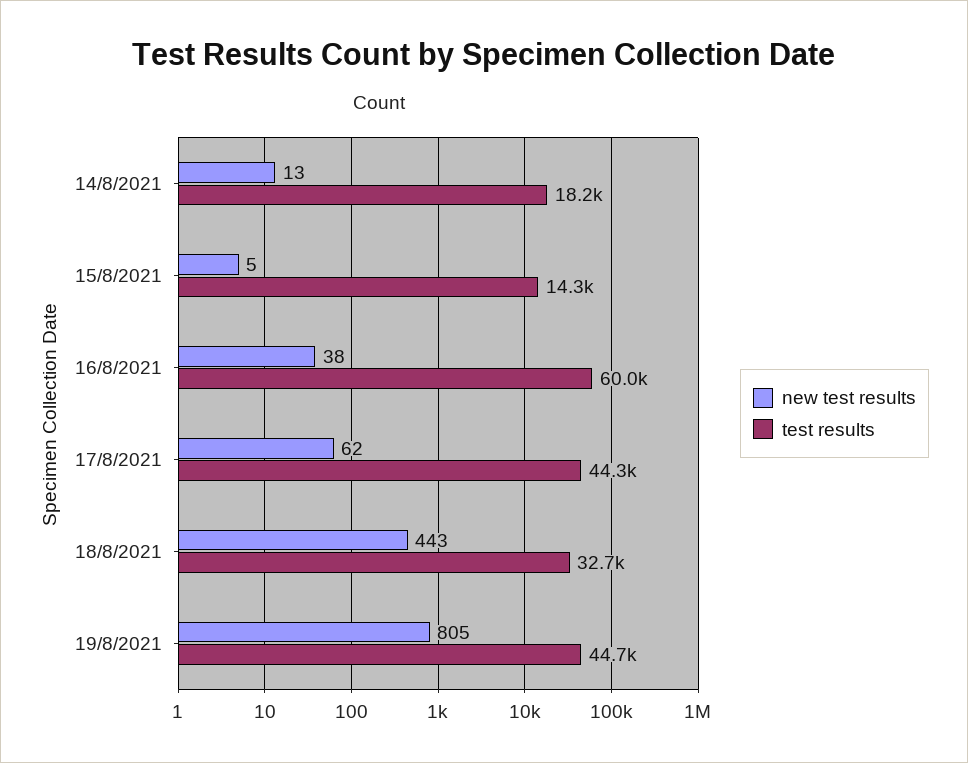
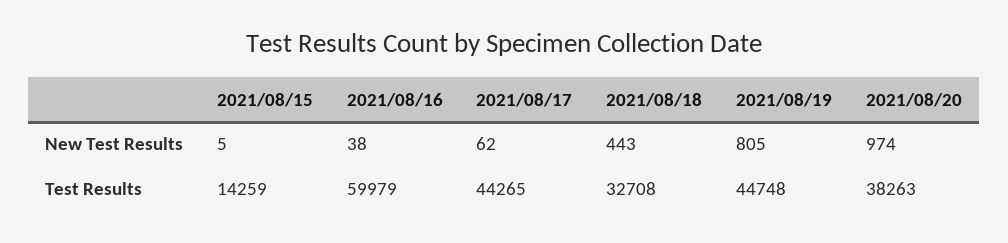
new test results, 14/8/2021: 13 -> none
test results, 14/8/2021: 18200 -> none
new test results, 2021/08/20: none -> 974
test results, 2021/08/20: none -> 38263

